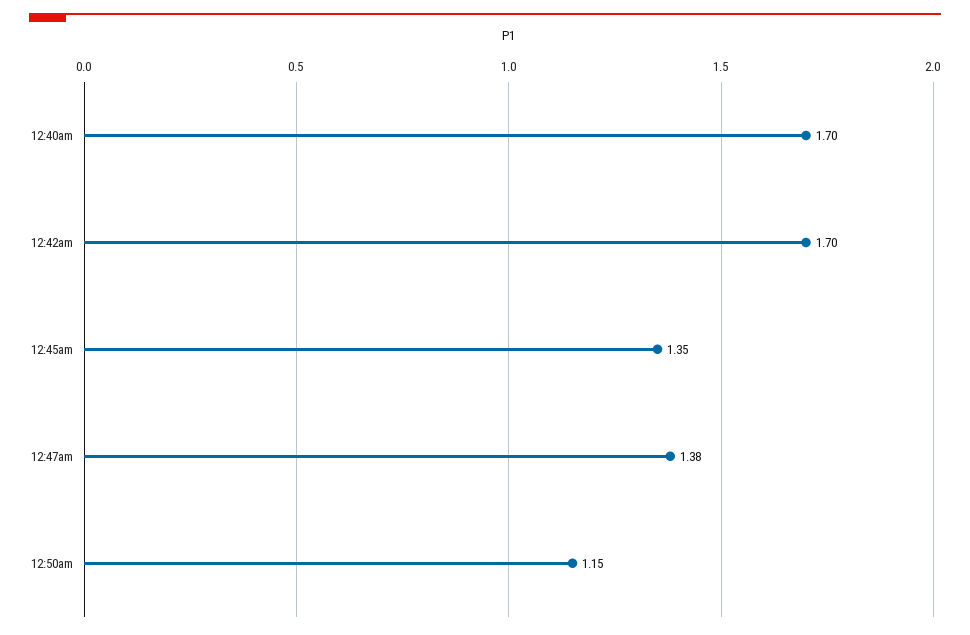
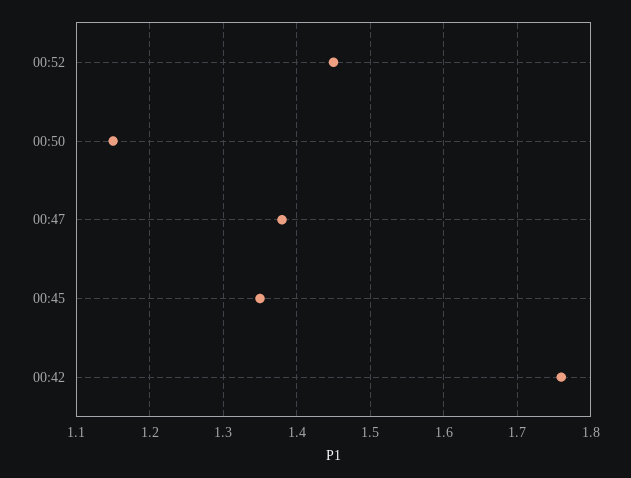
12:40am: 1.7 -> none
12:42am: 1.7 -> 1.76
00:52: none -> 1.45

